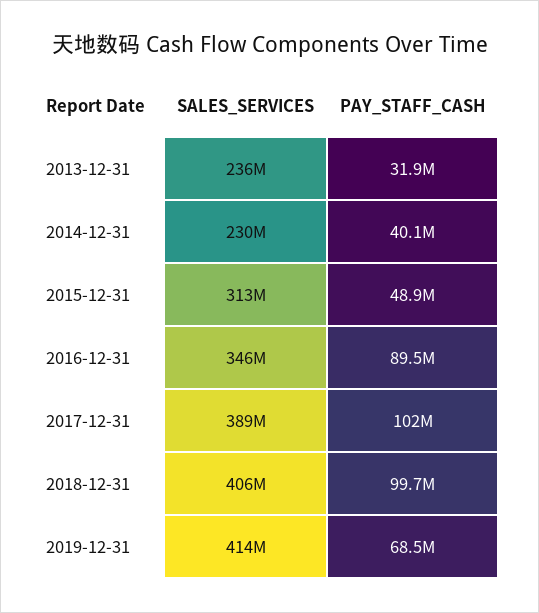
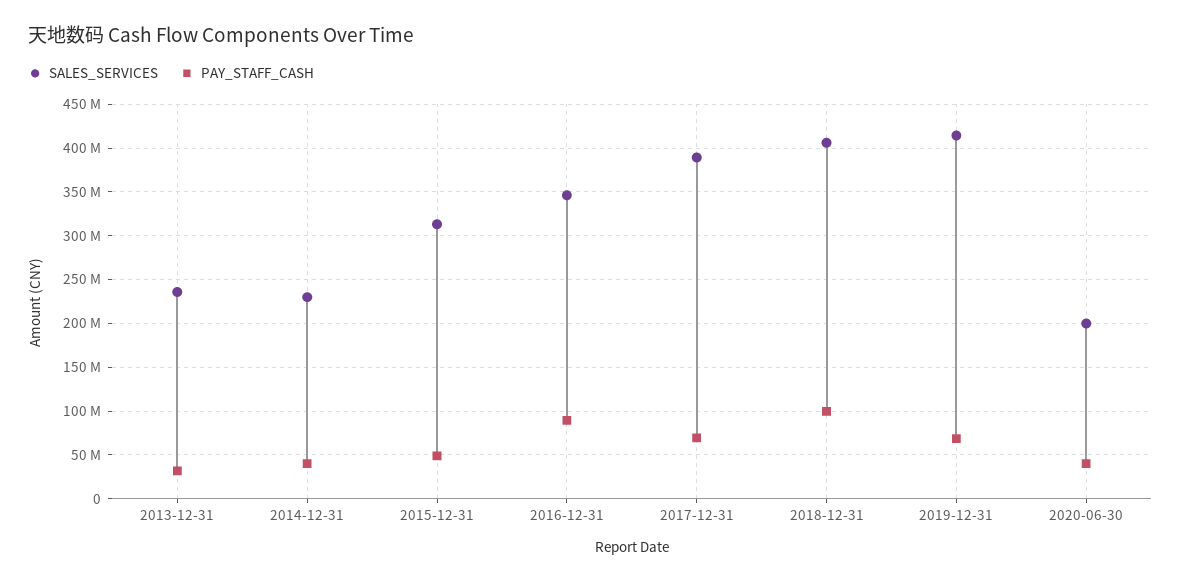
PAY_STAFF_CASH, 2017-12-31: 102000000 -> 70000000
SALES_SERVICES, 2020-06-30: none -> 200000000
PAY_STAFF_CASH, 2020-06-30: none -> 40000000

